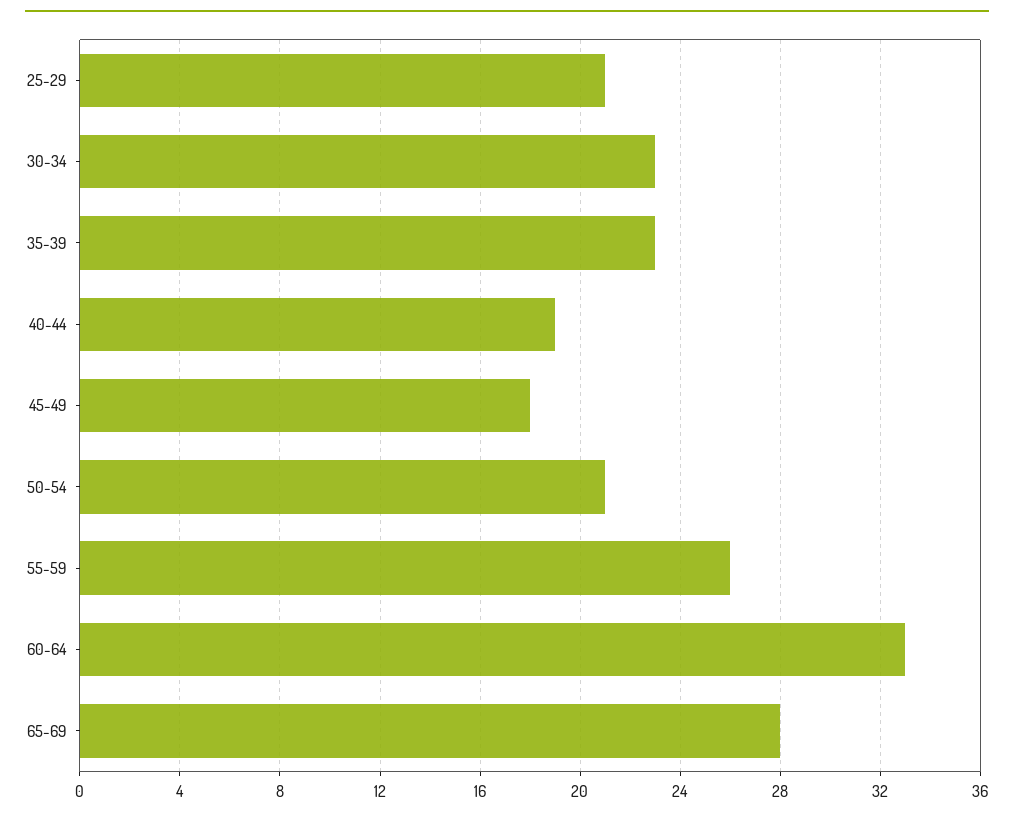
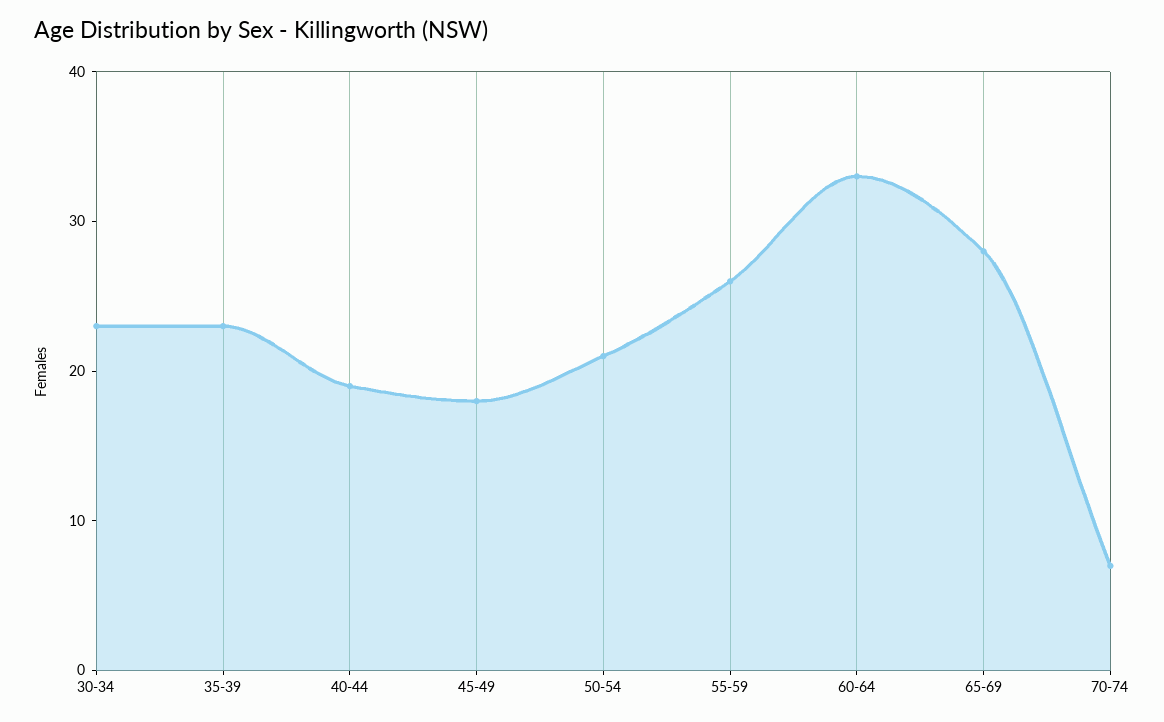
25-29: 21 -> none
70-74: none -> 7

